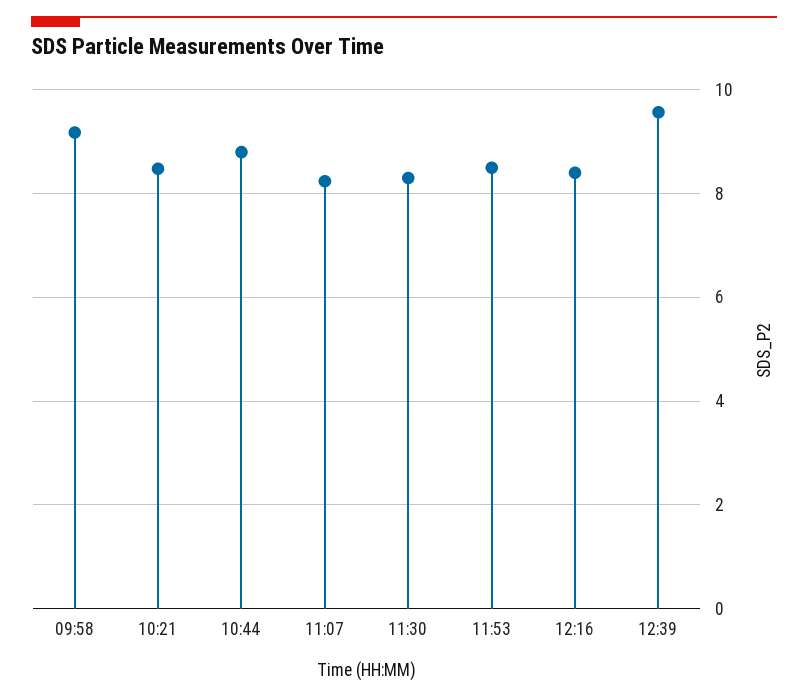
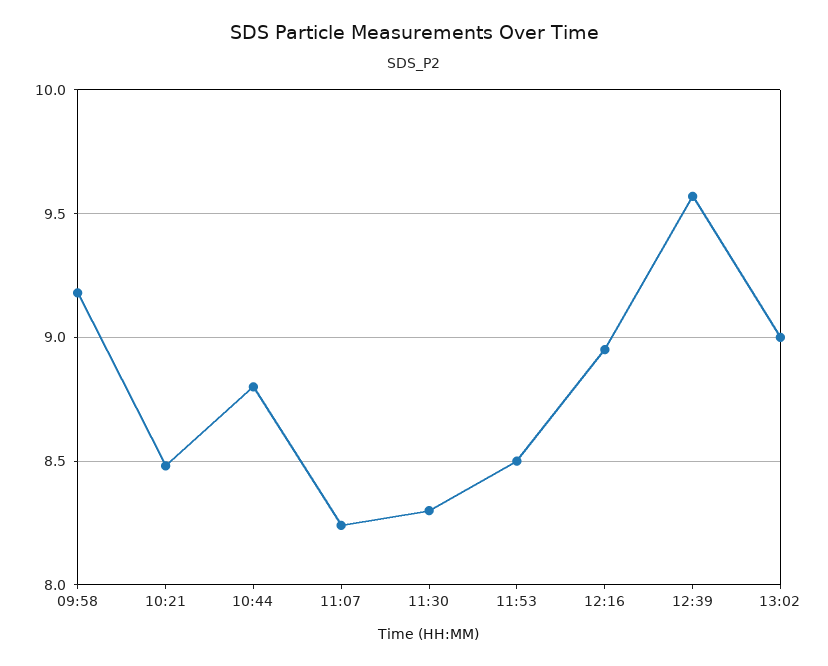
12:16: 8.4 -> 8.95
13:02: none -> 9

